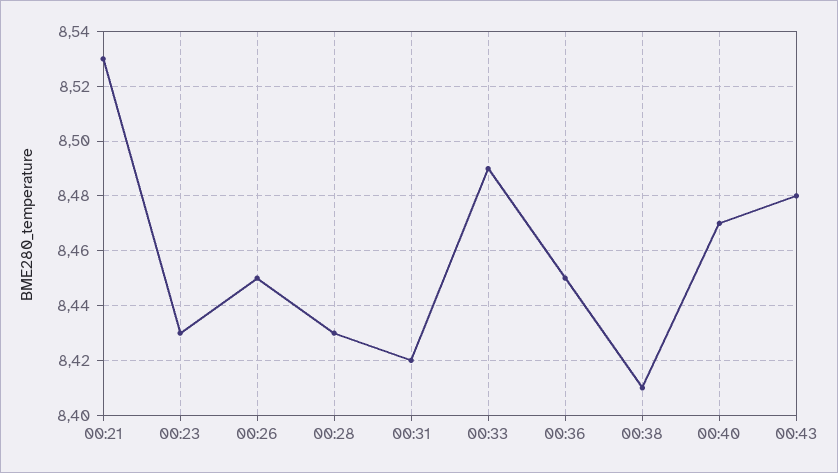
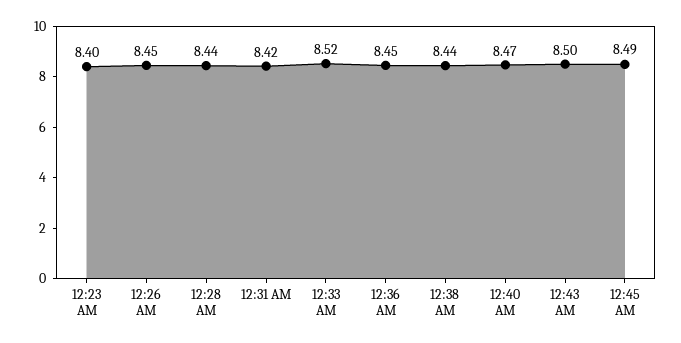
00:21: 8.53 -> none
00:23: 8.43 -> 8.4
00:28: 8.43 -> 8.44
00:33: 8.49 -> 8.52
00:38: 8.41 -> 8.44
00:43: 8.48 -> 8.5
12:45 AM: none -> 8.49

